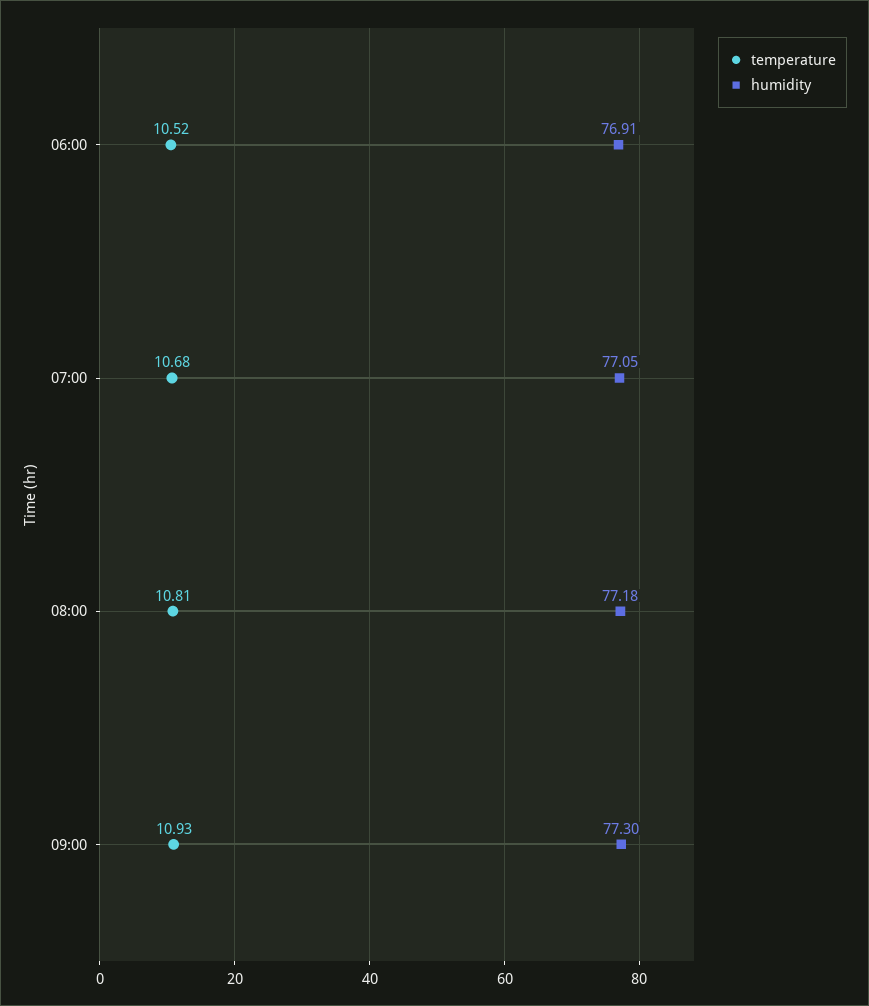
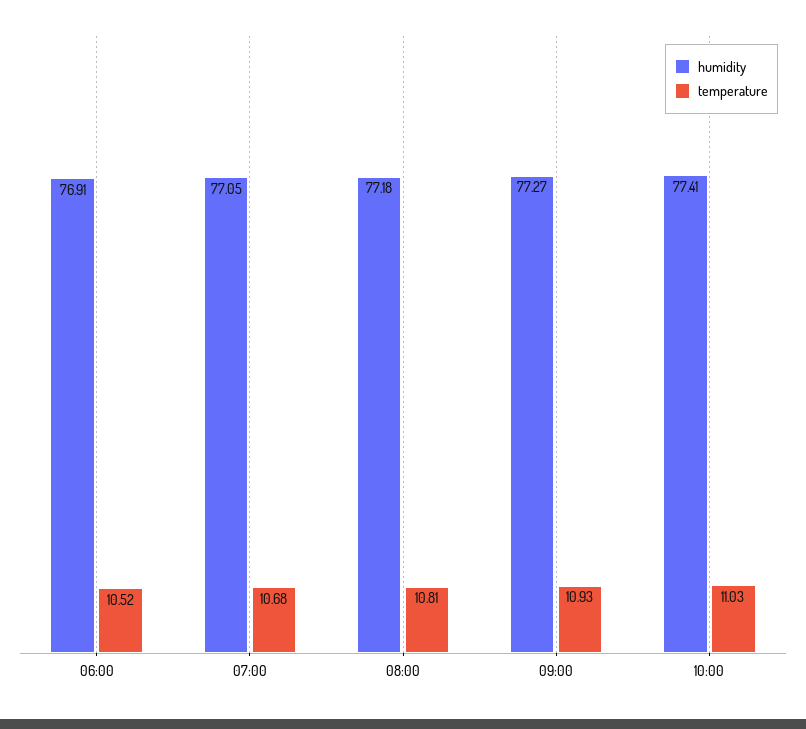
humidity, 09:00: 77.3 -> 77.27
humidity, 10:00: none -> 77.41
temperature, 10:00: none -> 11.03

